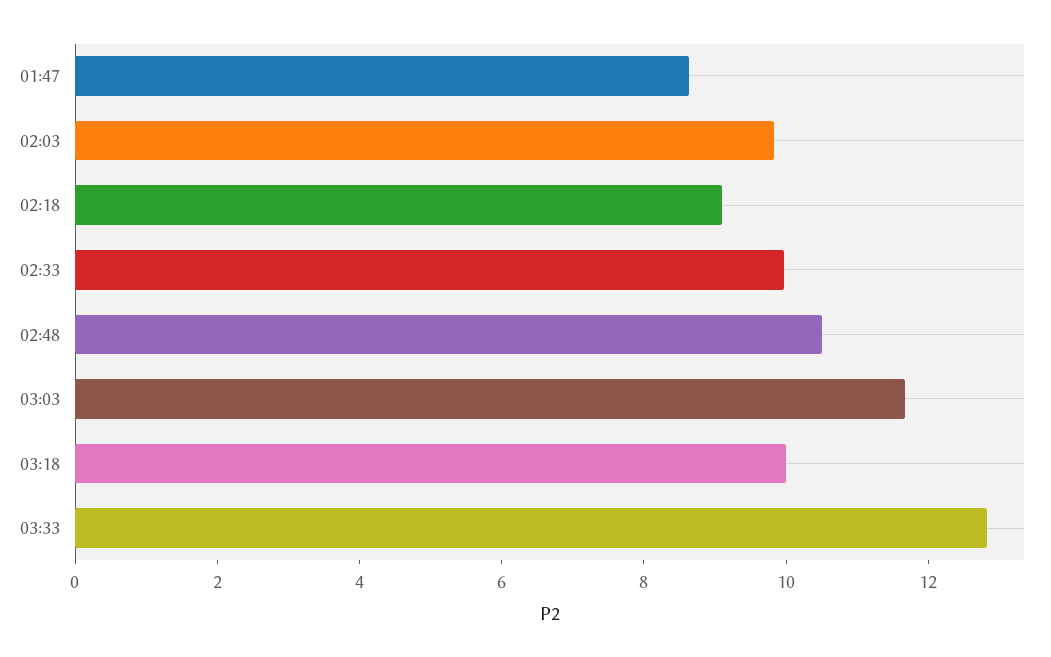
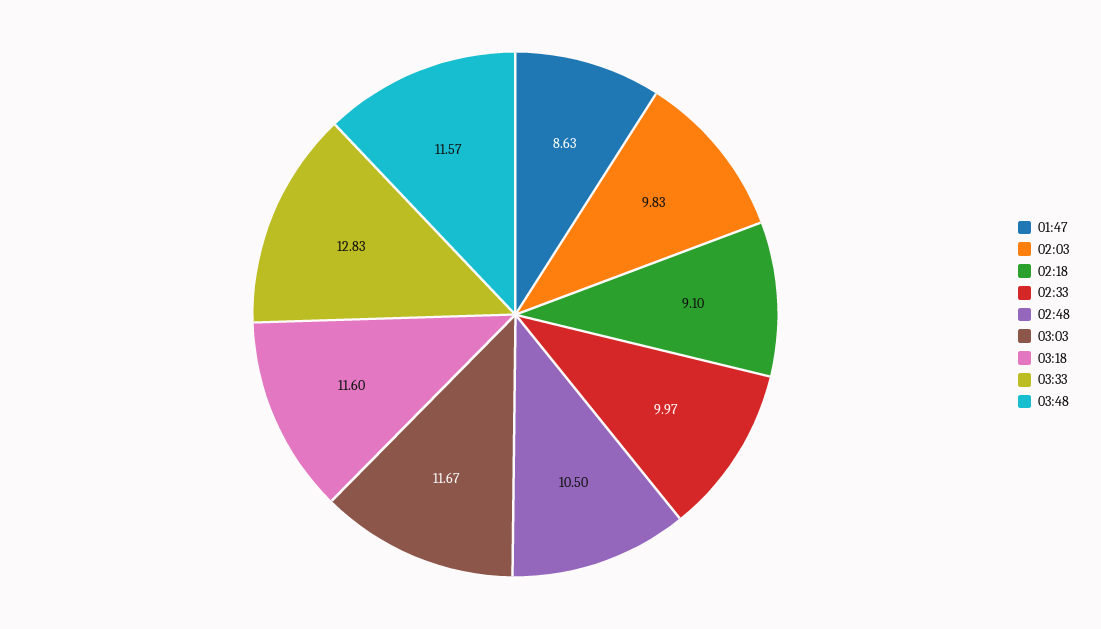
03:18: 10 -> 11.6
03:48: none -> 11.57

